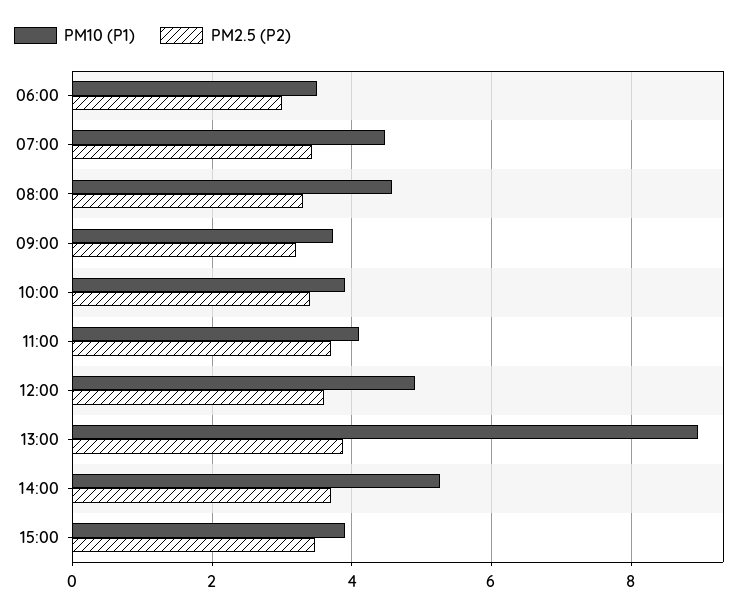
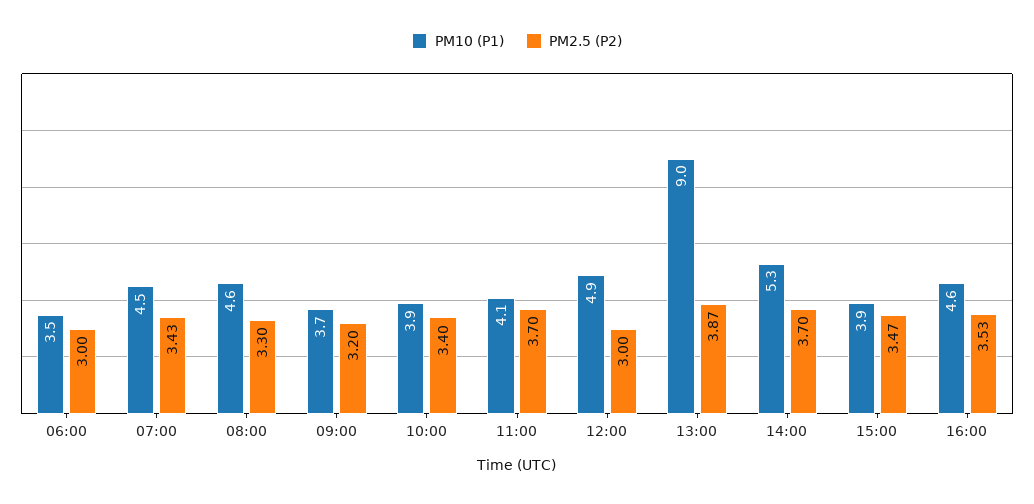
PM2.5 (P2), 12:00: 3.6 -> 3
PM10 (P1), 16:00: none -> 4.6
PM2.5 (P2), 16:00: none -> 3.53

